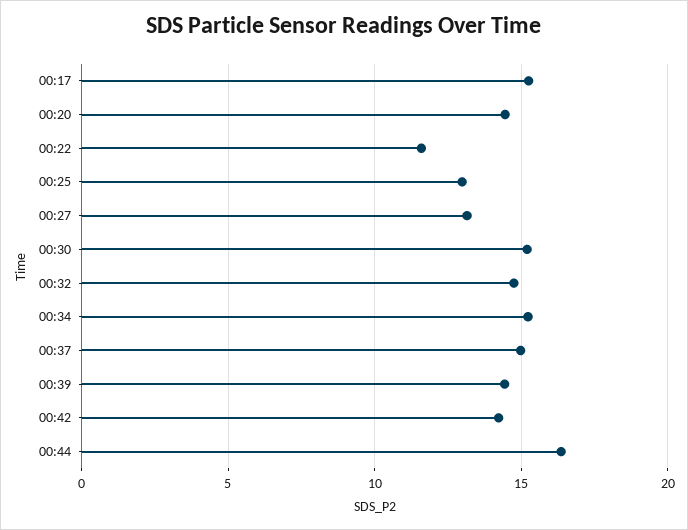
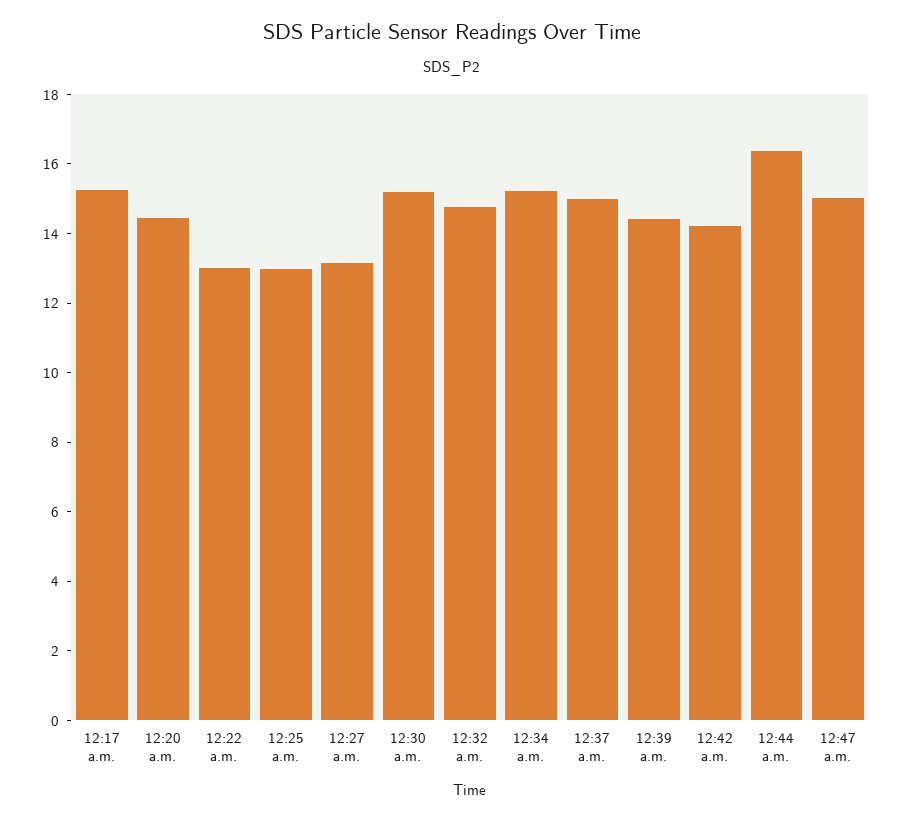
00:22: 11.5 -> 13
12:47 a.m.: none -> 15

